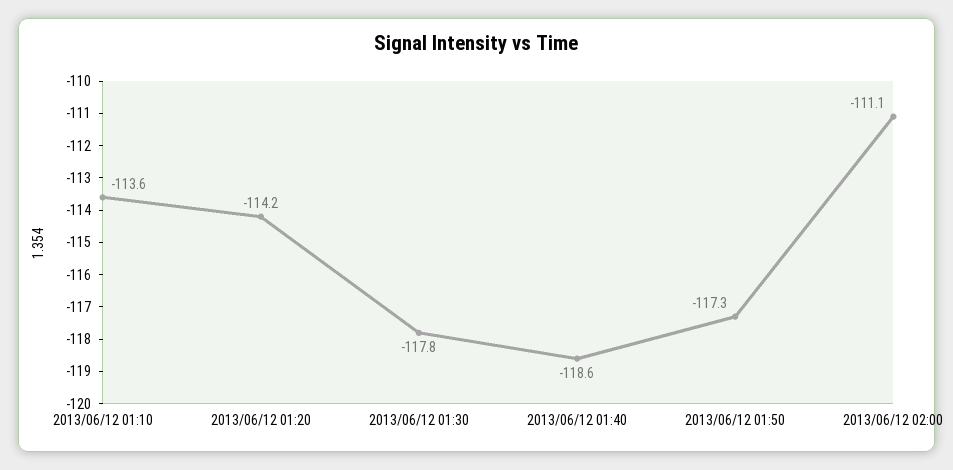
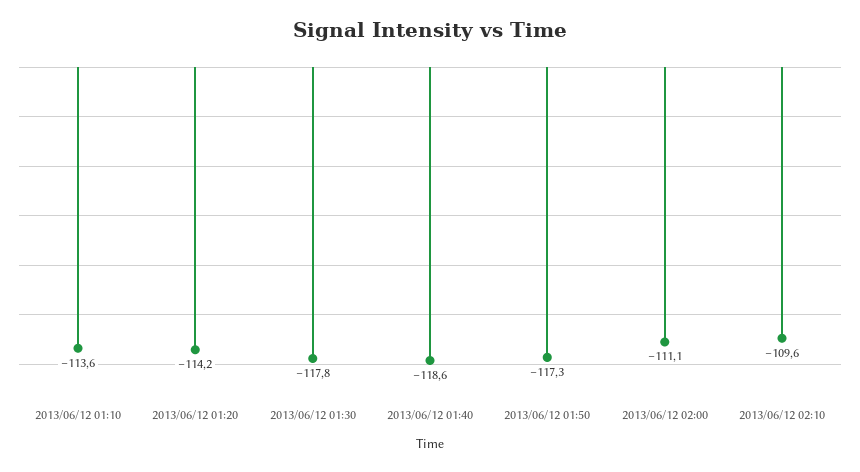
2013/06/12 02:10: none -> -109.6

